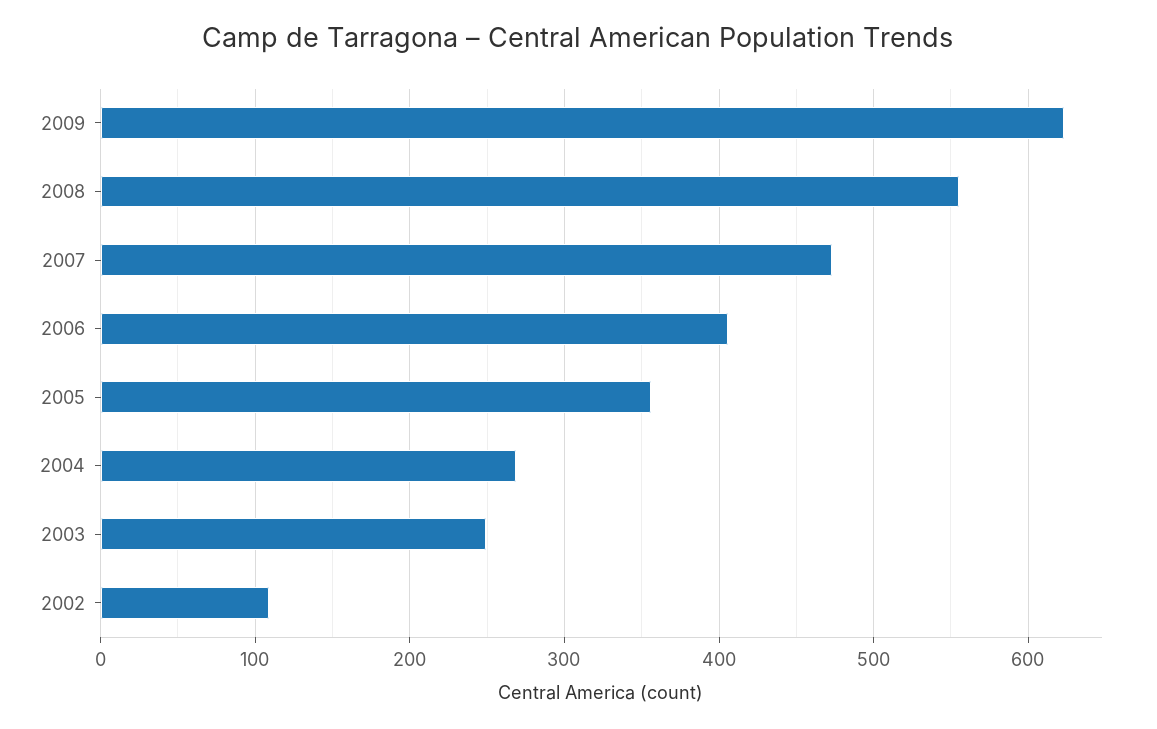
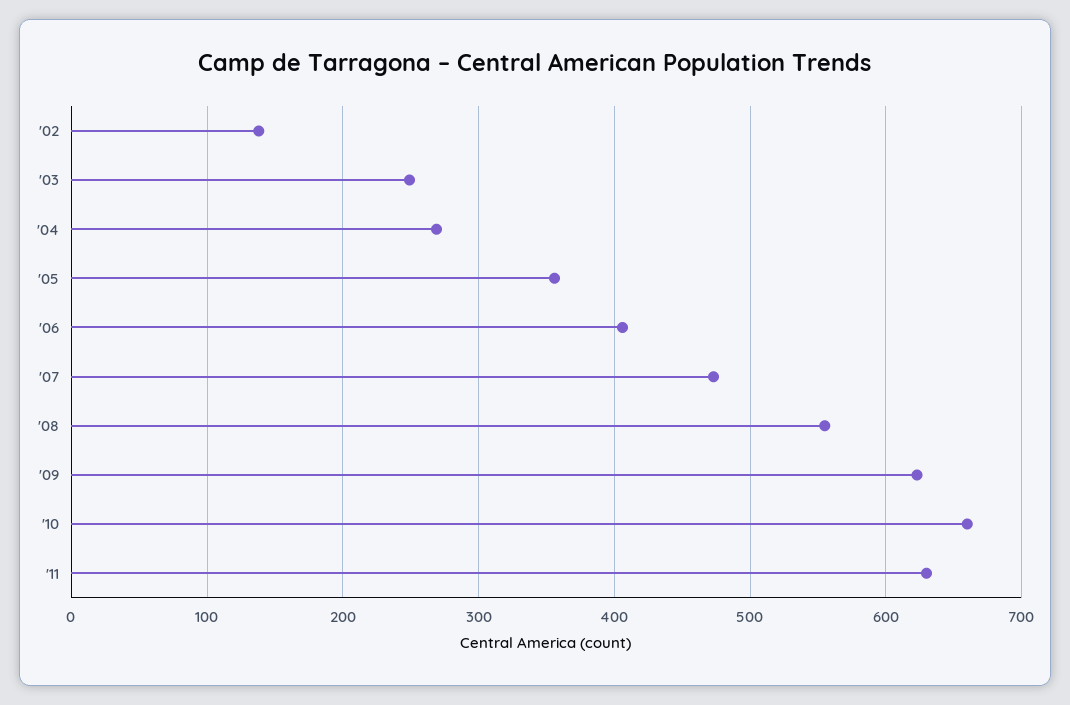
2002: 110 -> 140
'10: none -> 660
'11: none -> 630

